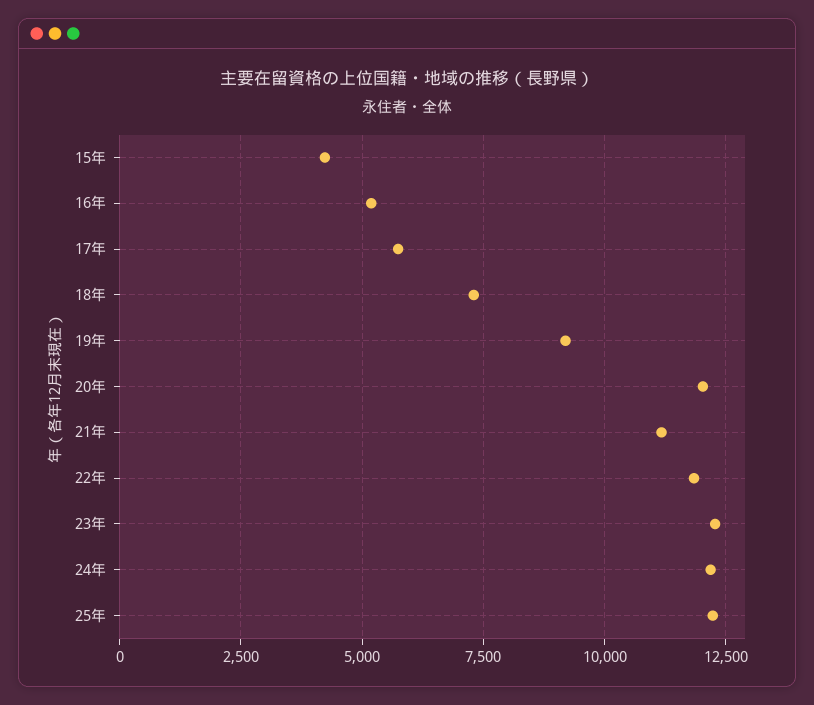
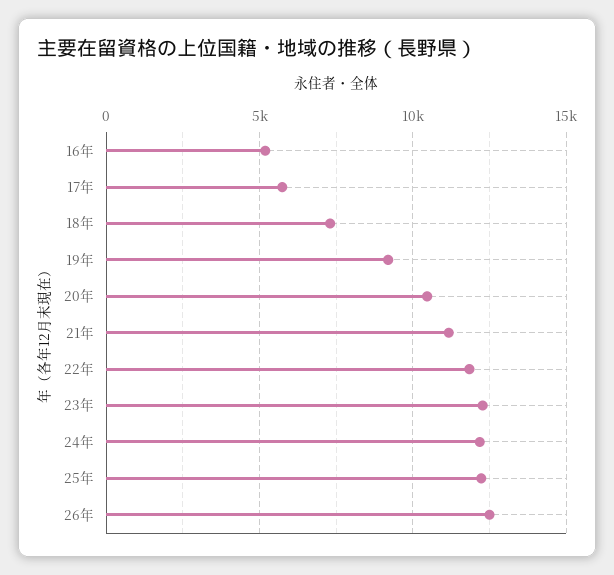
15年: 4250 -> none
20年: 12000 -> 10500
26年: none -> 12500

